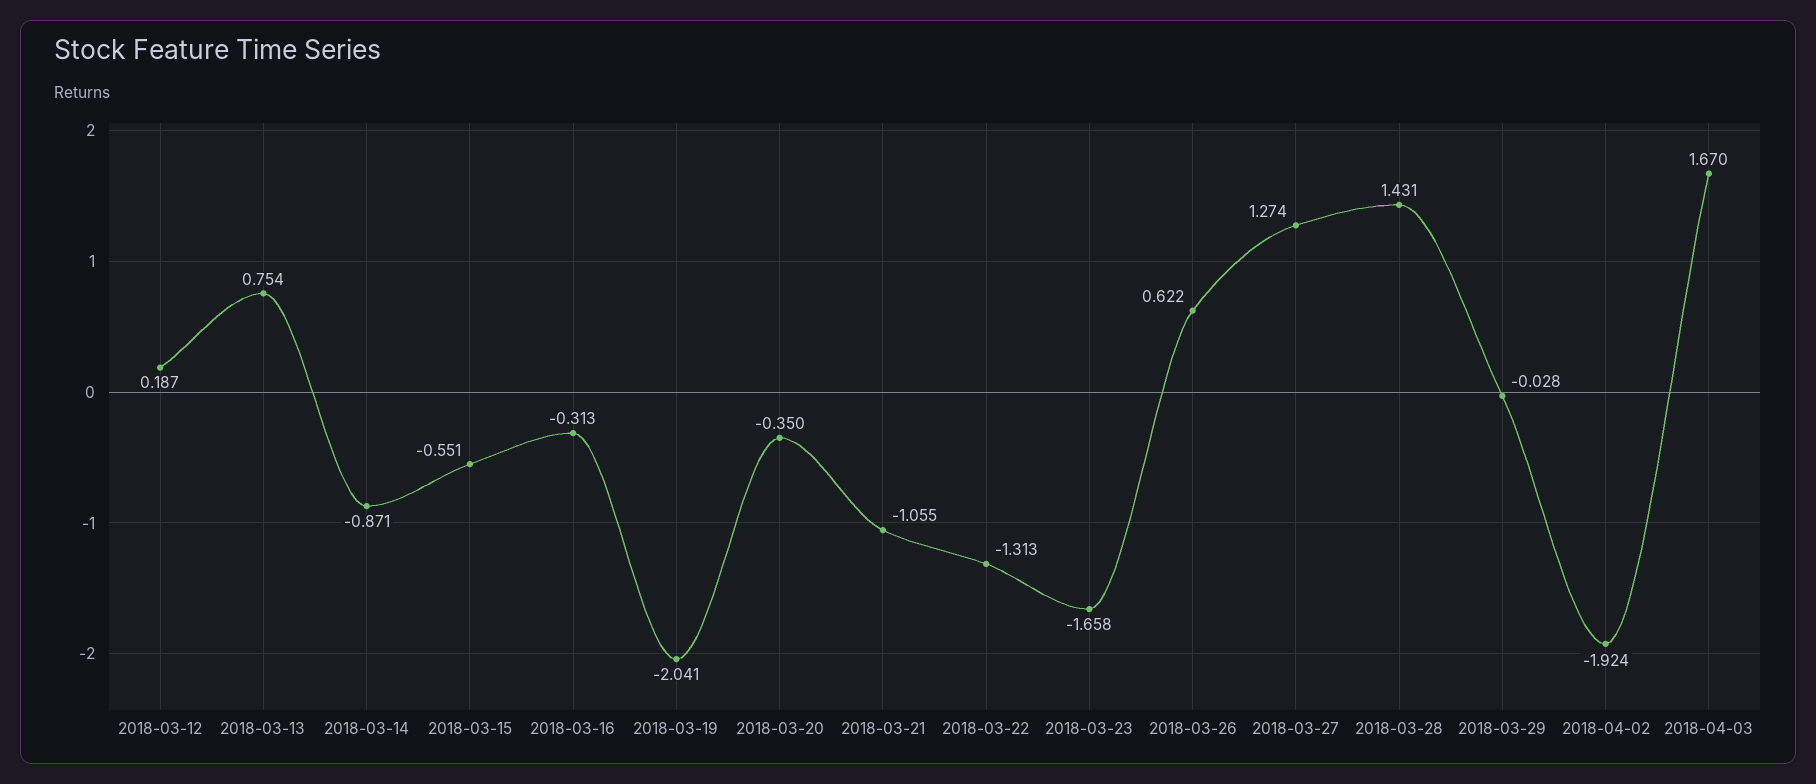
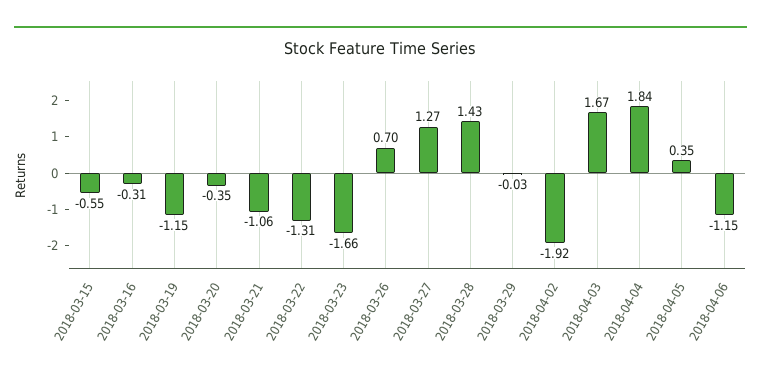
2018-03-12: 0.187 -> none
2018-03-13: 0.754 -> none
2018-03-14: -0.871 -> none
2018-03-19: -2.041 -> -1.15
2018-03-26: 0.622 -> 0.7
2018-04-04: none -> 1.84
2018-04-05: none -> 0.35
2018-04-06: none -> -1.15

